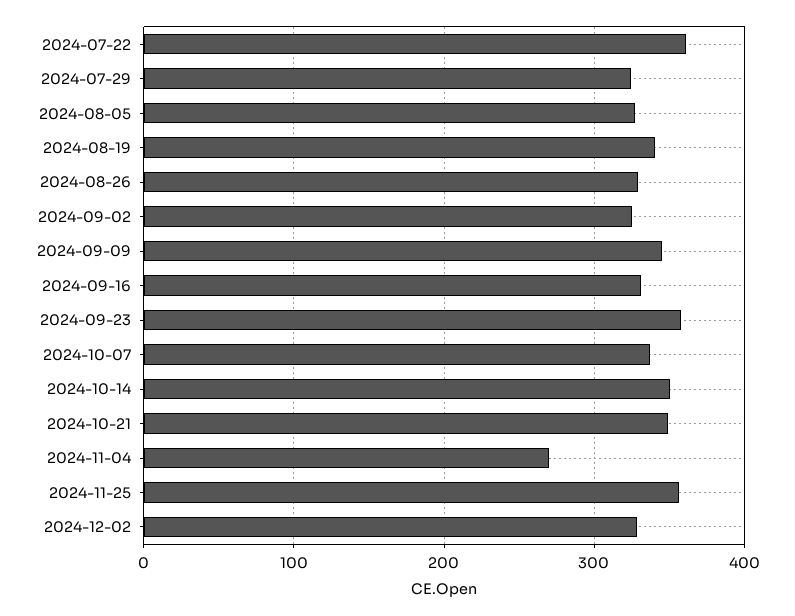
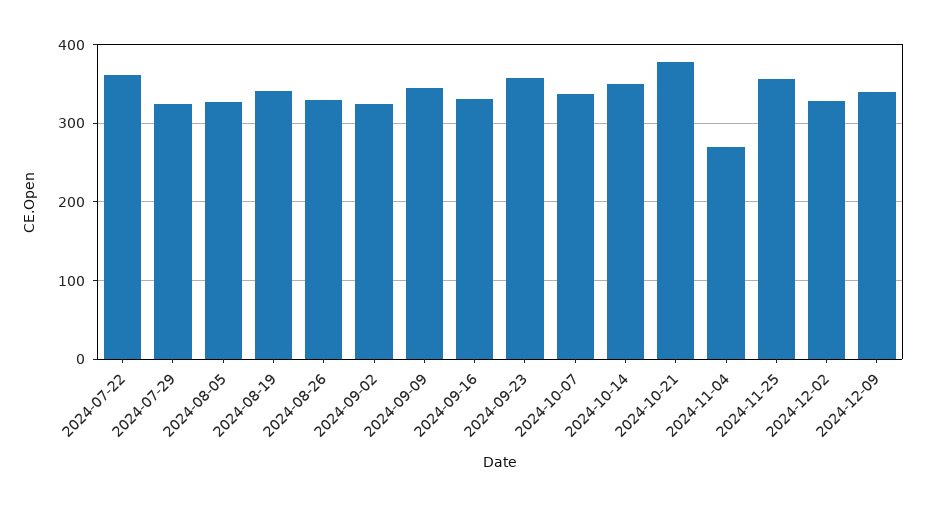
2024-10-21: 350 -> 380
2024-12-09: none -> 340

